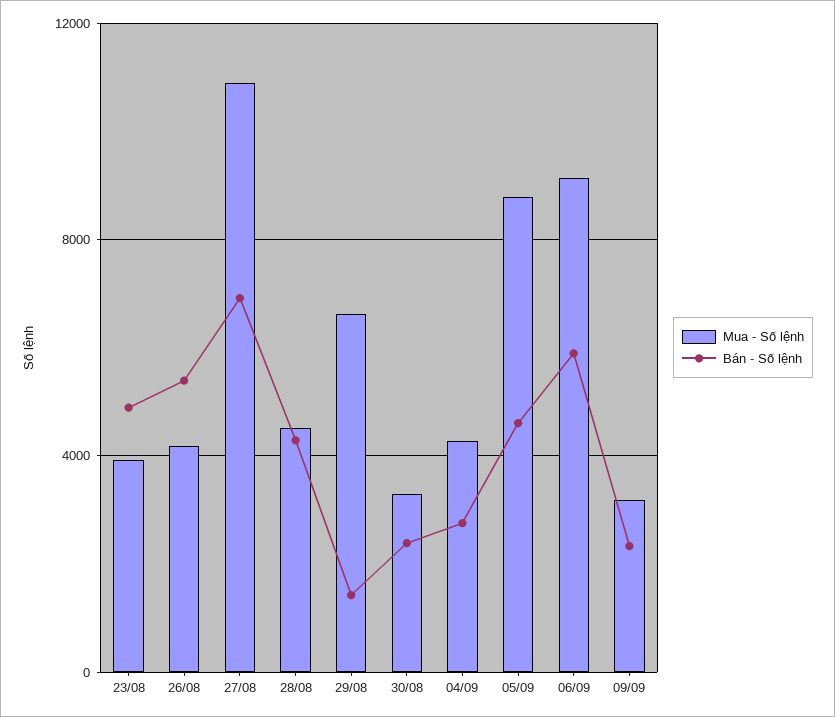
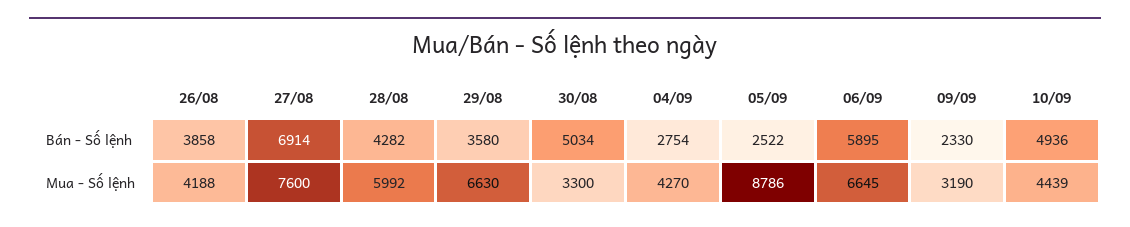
Mua - Số lệnh, 23/08: 4000 -> none
Bán - Số lệnh, 23/08: 5000 -> none
Bán - Số lệnh, 26/08: 5500 -> 3858
Mua - Số lệnh, 27/08: 11000 -> 7600
Mua - Số lệnh, 28/08: 4500 -> 5992
Bán - Số lệnh, 29/08: 1500 -> 3580
Bán - Số lệnh, 30/08: 2500 -> 5034
Bán - Số lệnh, 05/09: 4500 -> 2522
Mua - Số lệnh, 06/09: 9000 -> 6645
Bán - Số lệnh, 10/09: none -> 4936
Mua - Số lệnh, 10/09: none -> 4439

